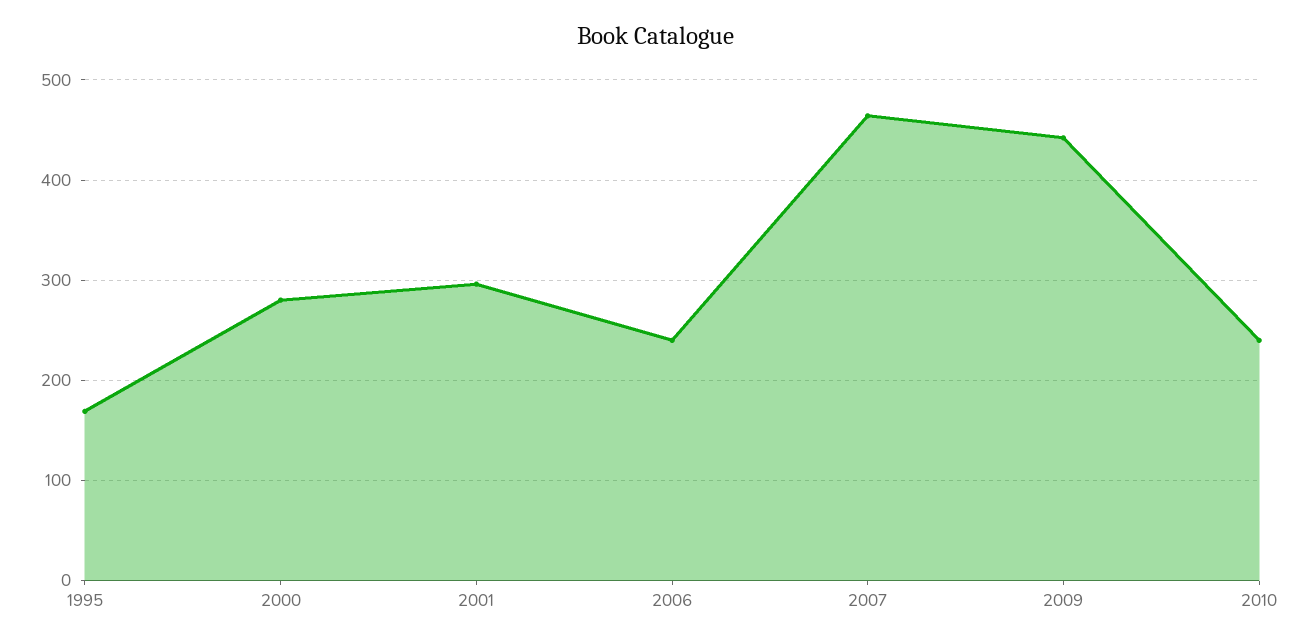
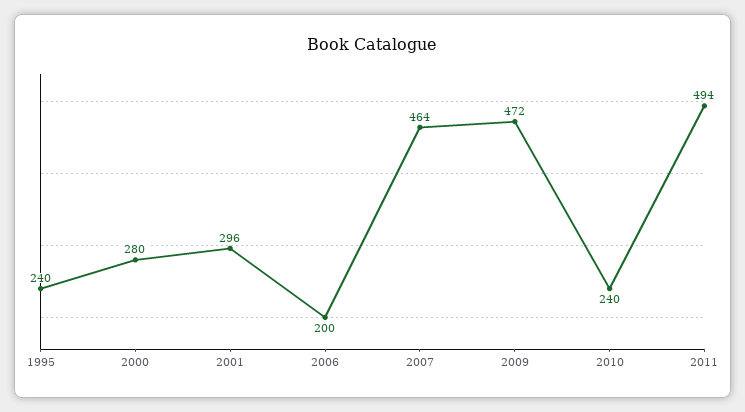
1995: 170 -> 240
2006: 240 -> 200
2009: 440 -> 472
2011: none -> 494

